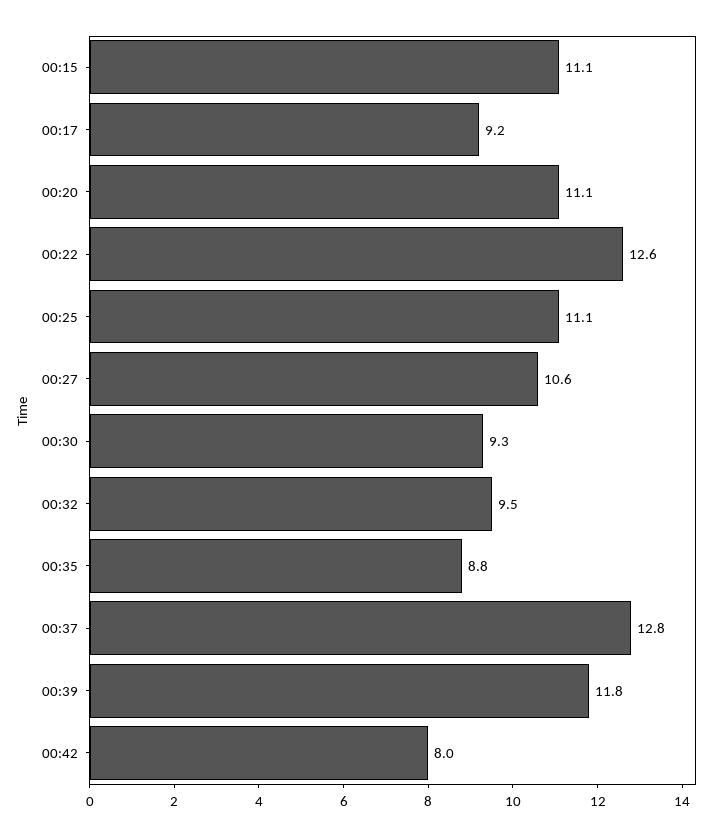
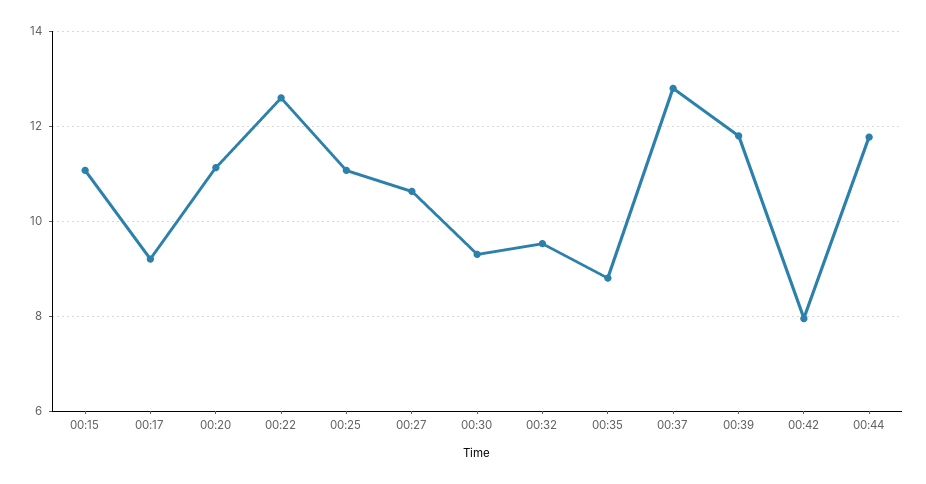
00:44: none -> 11.8

